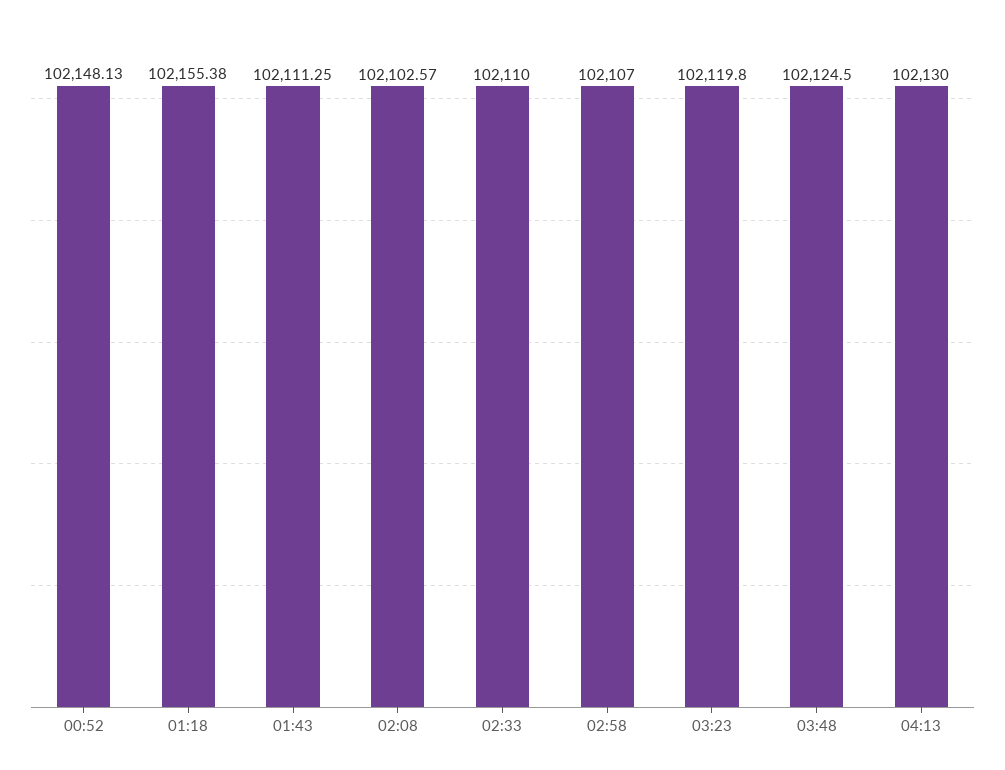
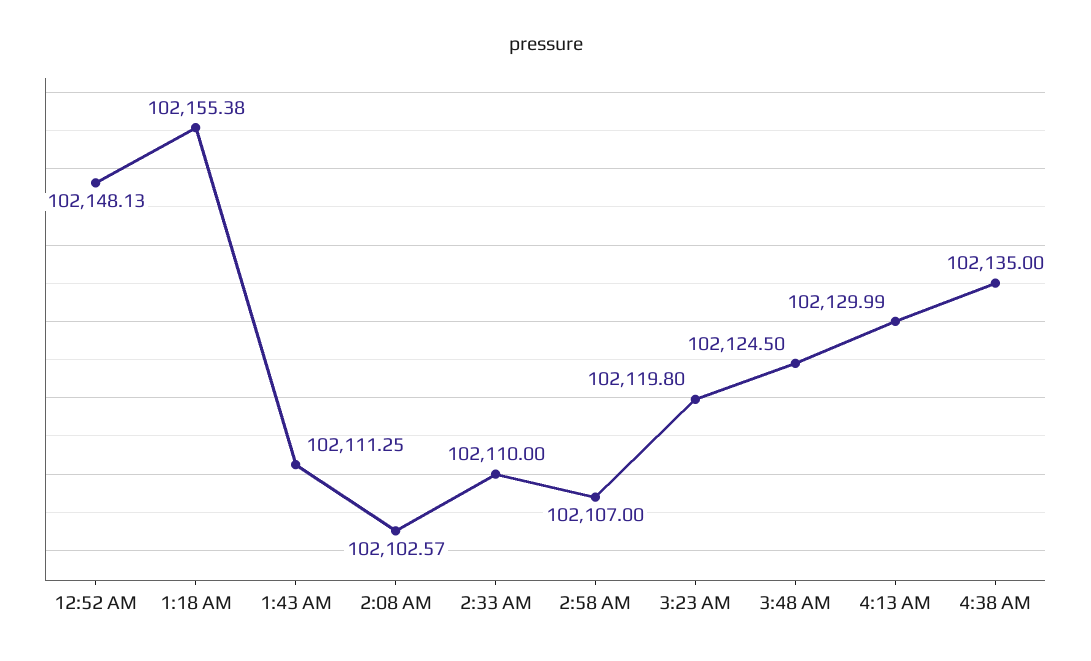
04:13: 102130 -> 102129.99
4:38 AM: none -> 102135

